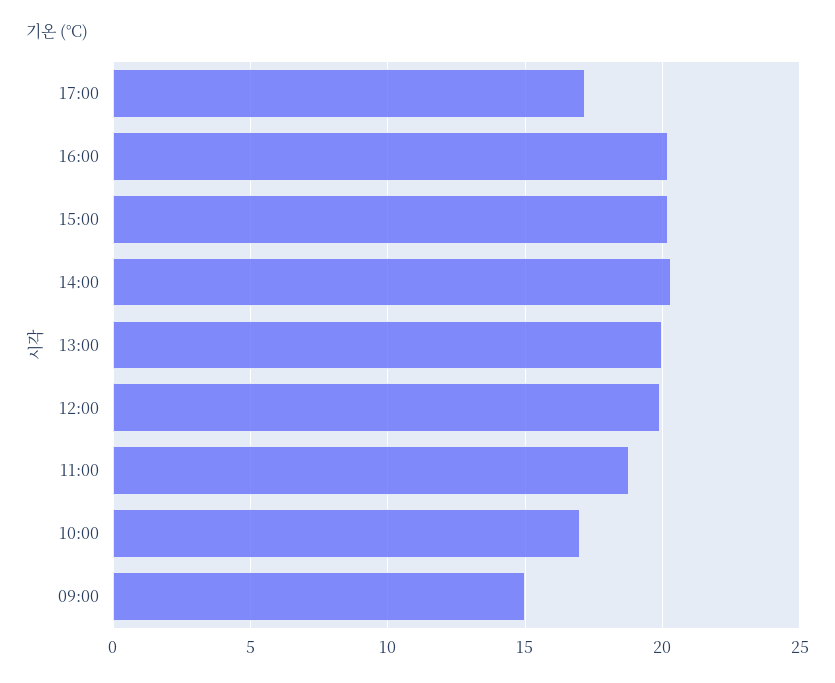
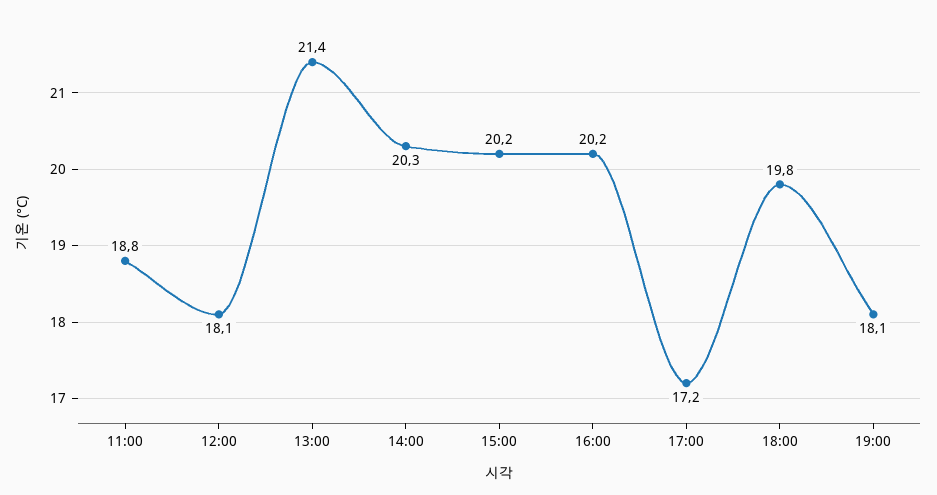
13:00: 20 -> 21.4
12:00: 20 -> 18.1
10:00: 17 -> none
09:00: 15 -> none
18:00: none -> 19.8
19:00: none -> 18.1

